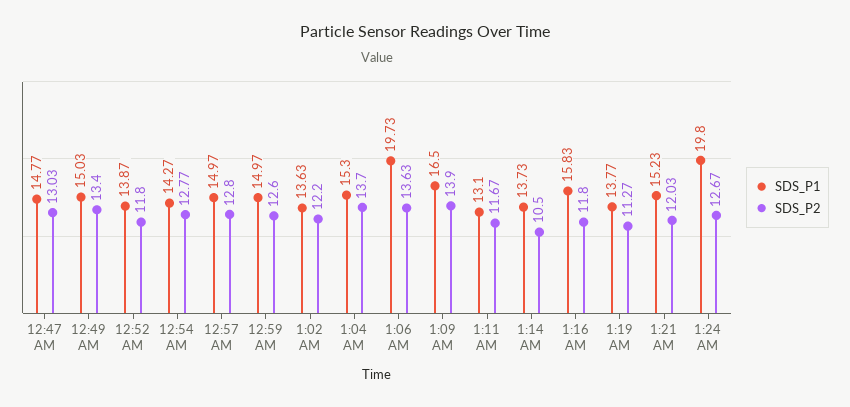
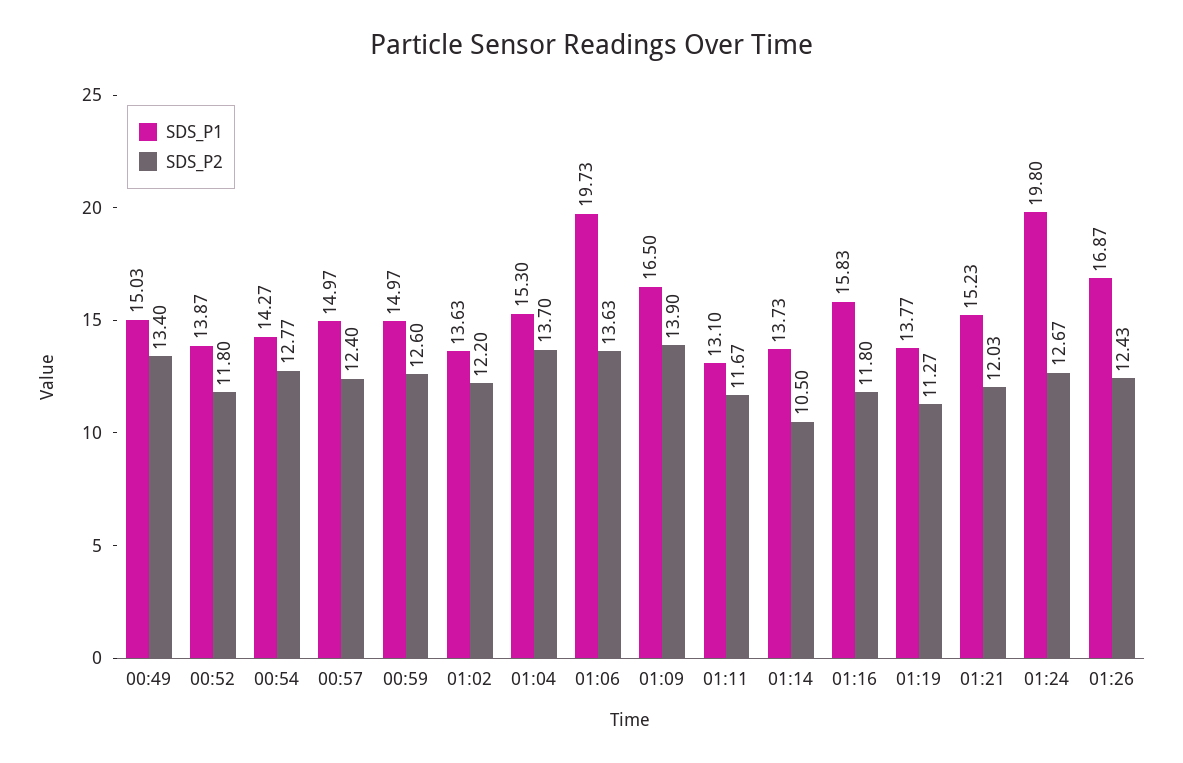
SDS_P1, 12:47 AM: 14.77 -> none
SDS_P2, 12:47 AM: 13.03 -> none
SDS_P2, 12:57 AM: 12.8 -> 12.4
SDS_P1, 01:26: none -> 16.87
SDS_P2, 01:26: none -> 12.43

